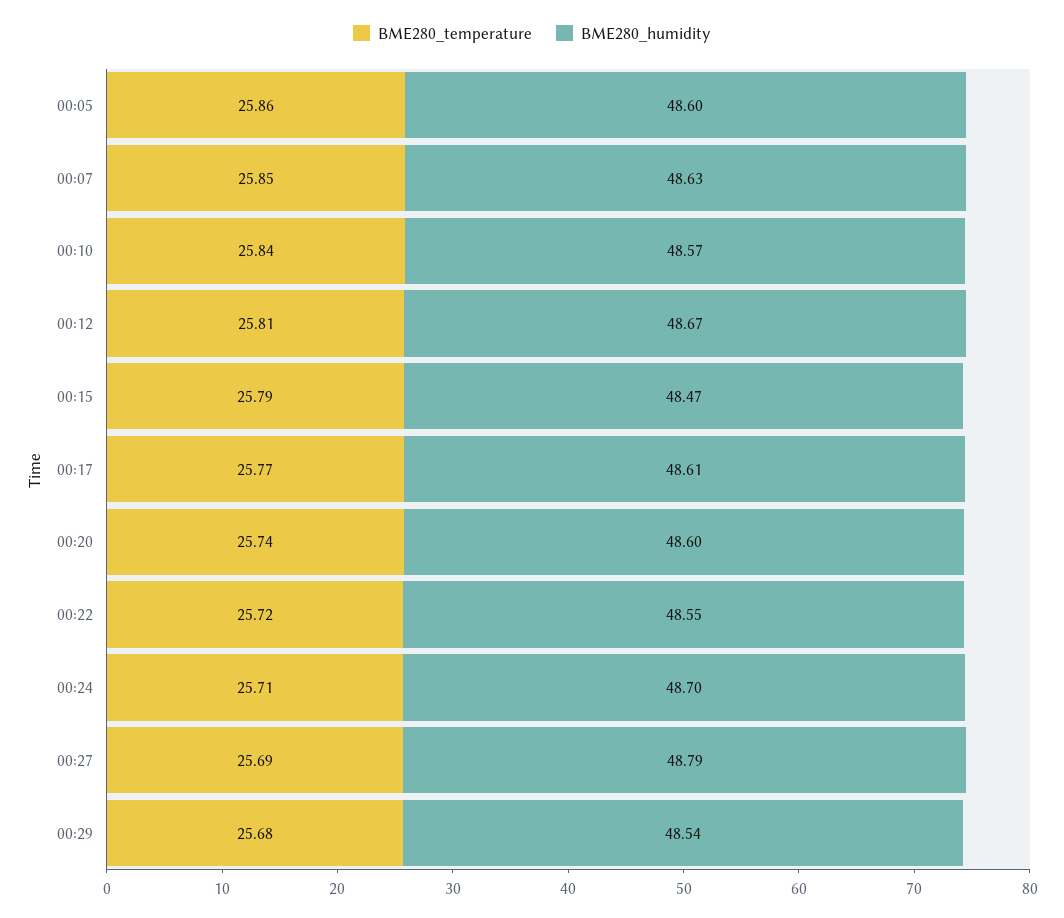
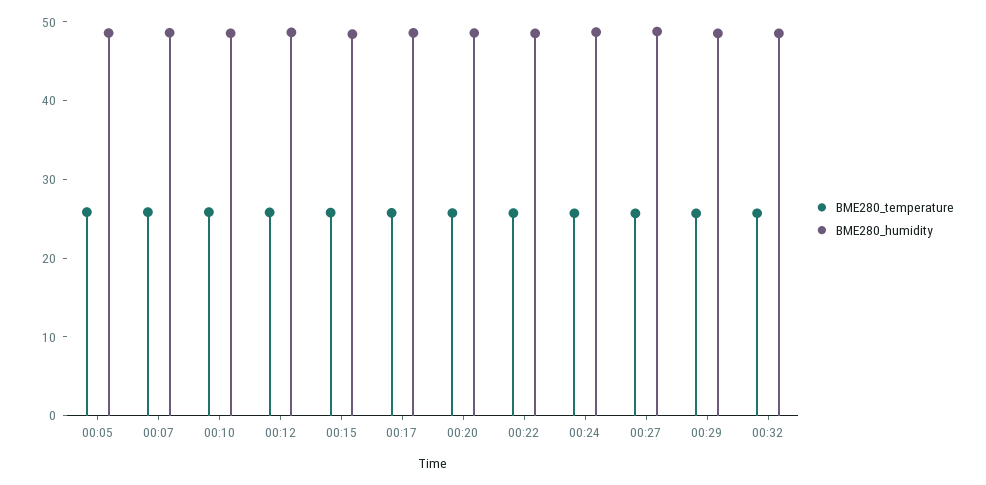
BME280_temperature, 00:32: none -> 26
BME280_humidity, 00:32: none -> 48

